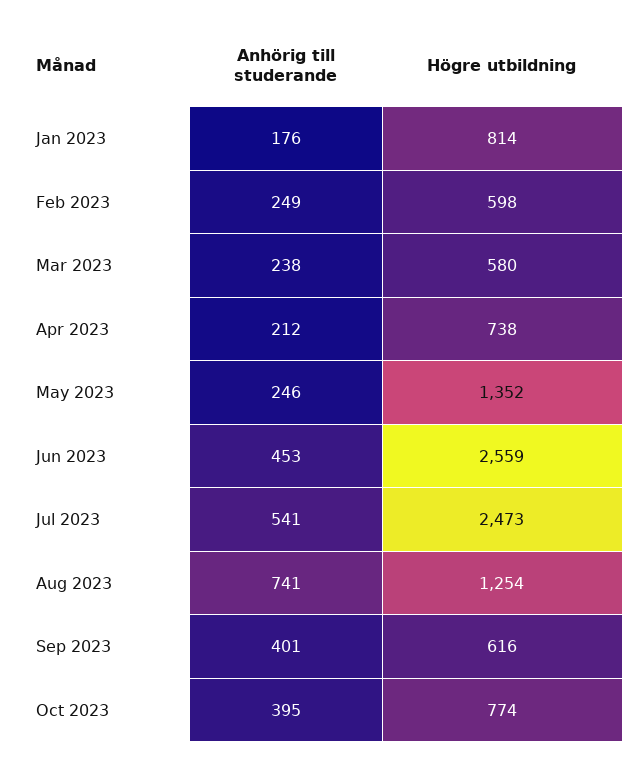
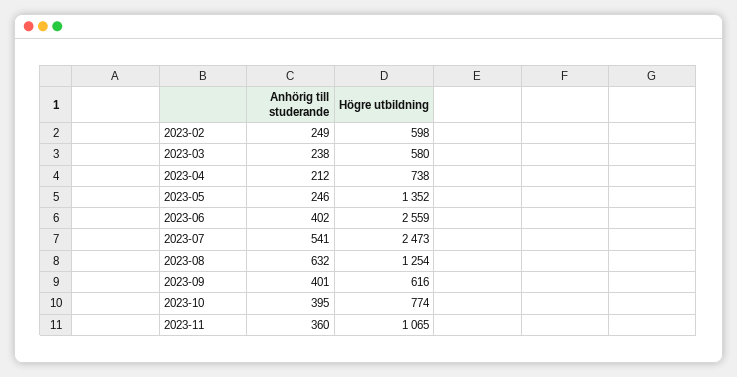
Anhörig till studerande, Jan 2023: 176 -> none
Högre utbildning, Jan 2023: 814 -> none
Anhörig till studerande, Jun 2023: 453 -> 402
Anhörig till studerande, Aug 2023: 741 -> 632
Anhörig till studerande, 2023-11: none -> 360
Högre utbildning, 2023-11: none -> 1065

